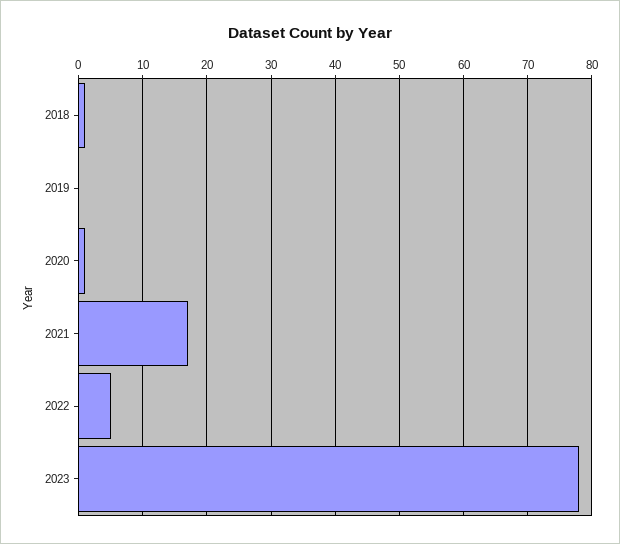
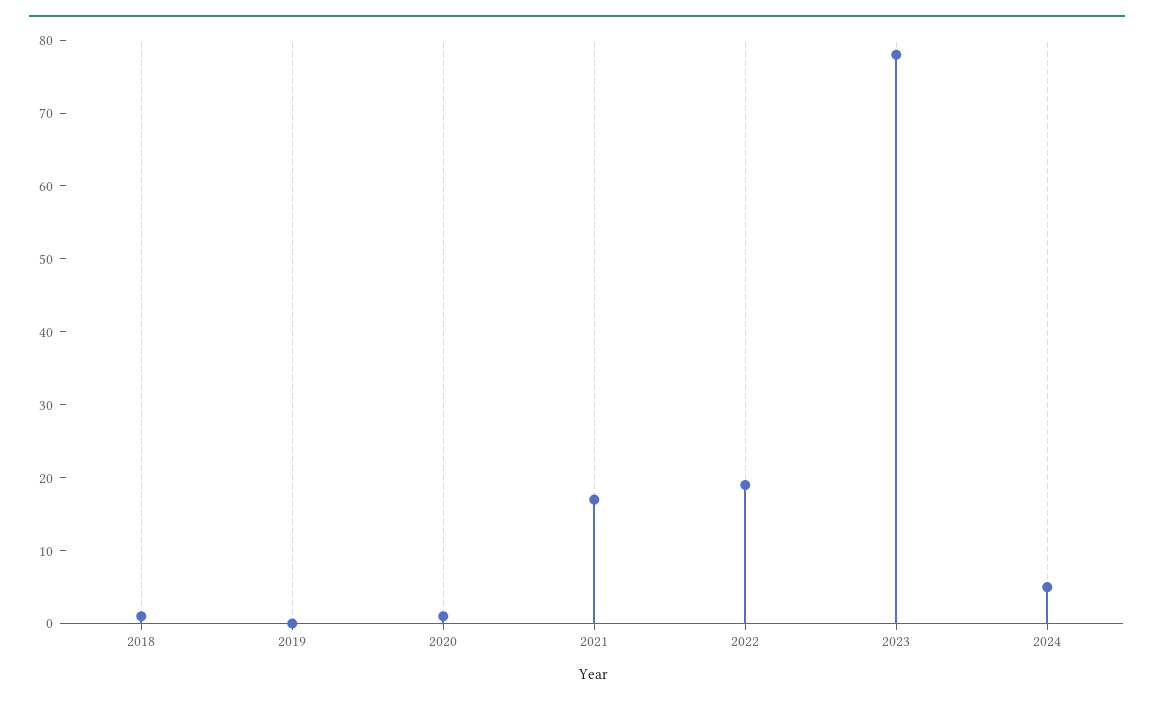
2022: 5 -> 20
2024: none -> 5

